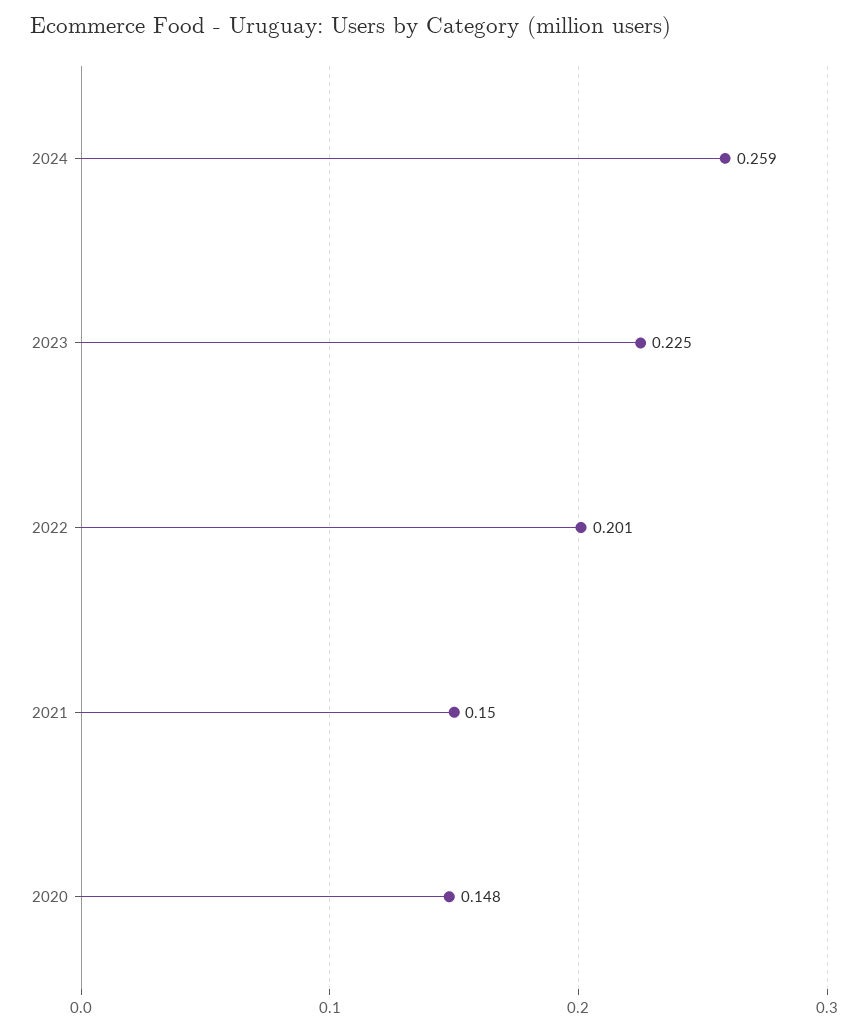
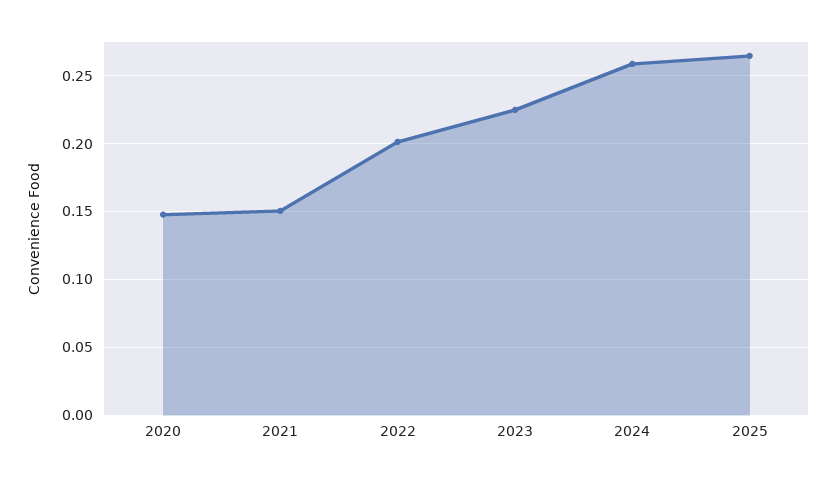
2025: none -> 0.265

